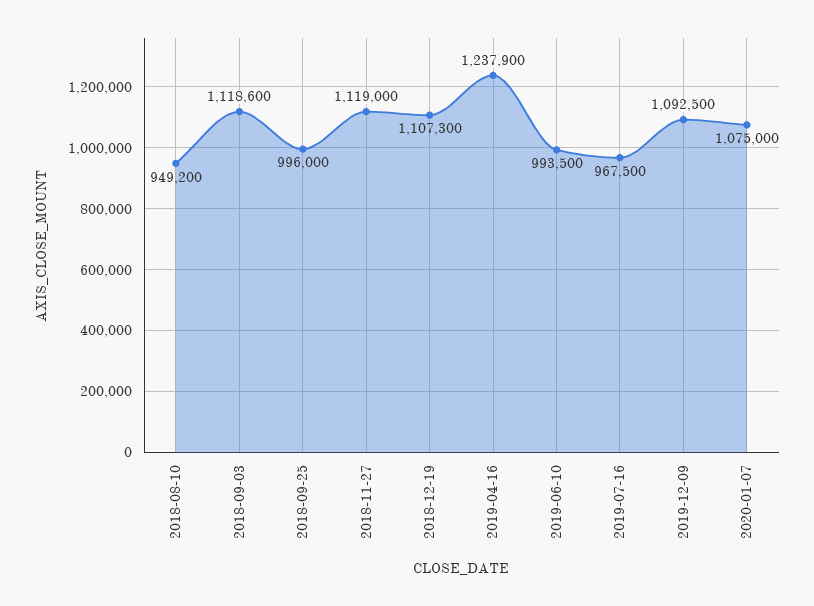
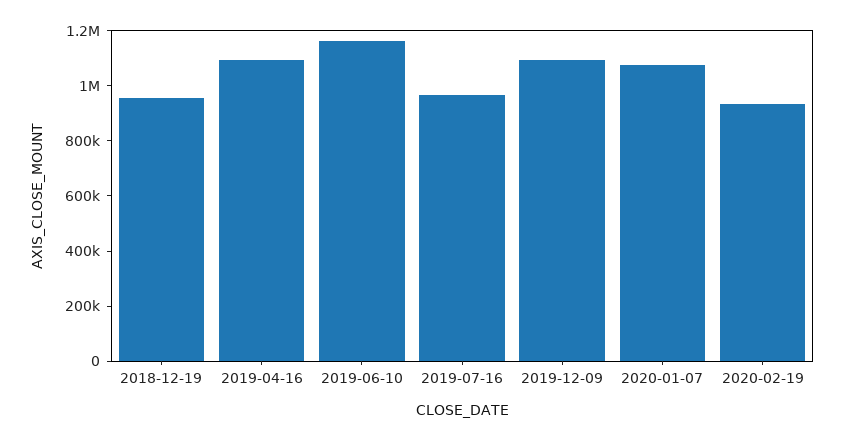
2018-08-10: 949200 -> none
2018-09-03: 1118600 -> none
2018-09-25: 996000 -> none
2018-11-27: 1119000 -> none
2018-12-19: 1107300 -> 950000
2019-04-16: 1237900 -> 1100000
2019-06-10: 993500 -> 1150000
2020-02-19: none -> 950000

